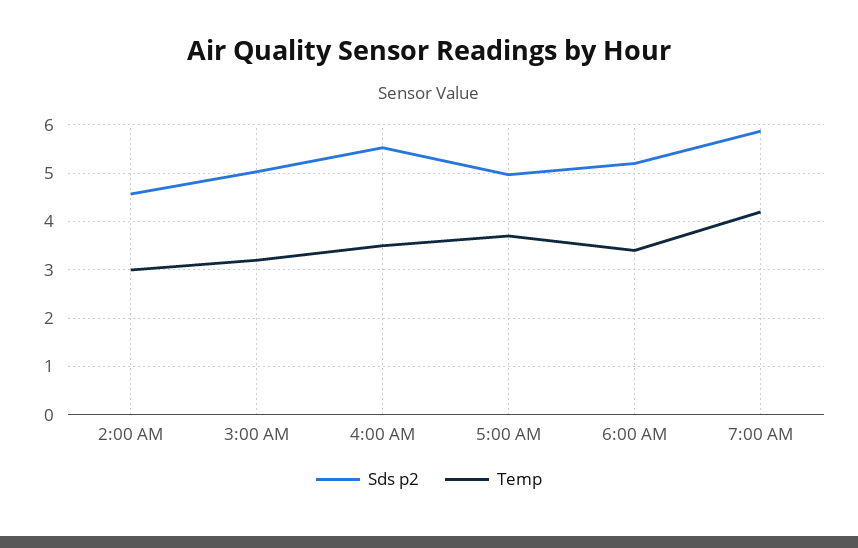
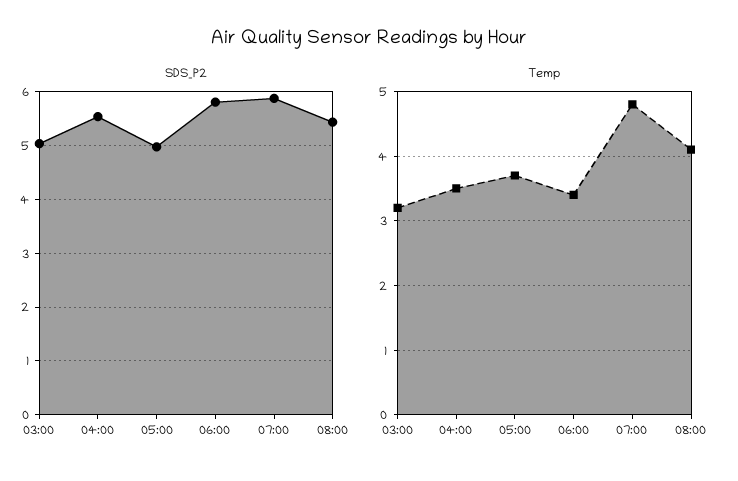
Sds p2, 2:00 AM: 4.6 -> none
Temp, 2:00 AM: 3 -> none
Sds p2, 6:00 AM: 5.2 -> 5.8
Temp, 7:00 AM: 4.2 -> 4.8
Sds p2, 08:00: none -> 5.4
Temp, 08:00: none -> 4.1

